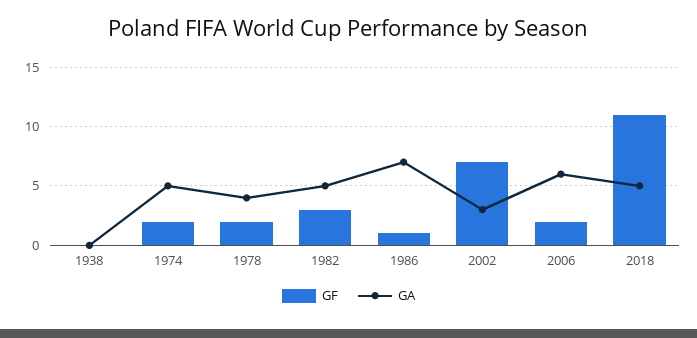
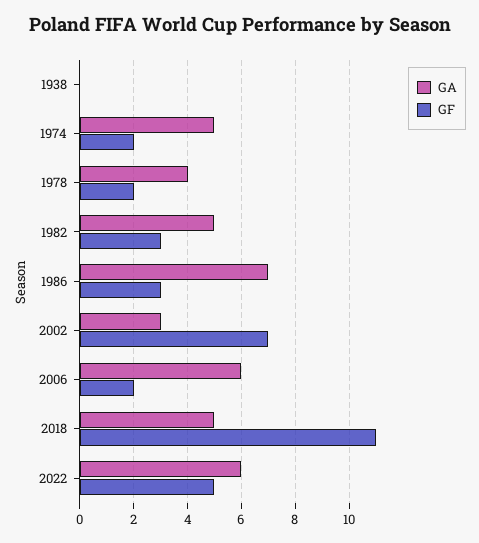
GF, 1986: 1 -> 3
GA, 2022: none -> 6
GF, 2022: none -> 5

